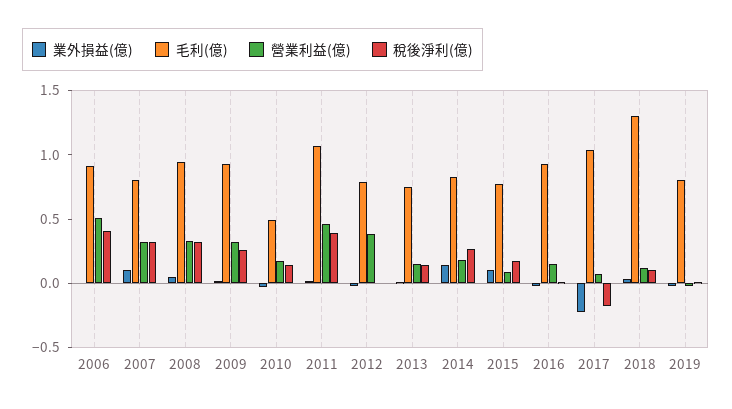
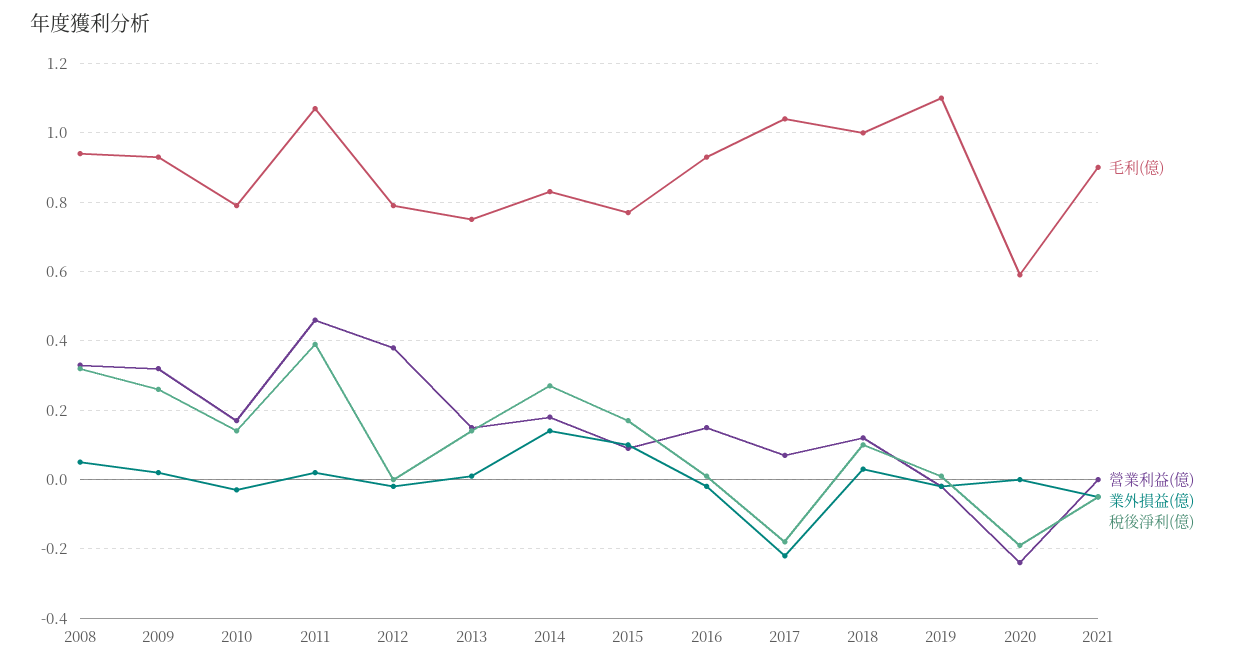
業外損益(億), 2006: 0 -> none
毛利(億), 2006: 0.9 -> none
營業利益(億), 2006: 0.5 -> none
稅後淨利(億), 2006: 0.4 -> none
業外損益(億), 2007: 0.1 -> none
毛利(億), 2007: 0.8 -> none
營業利益(億), 2007: 0.3 -> none
稅後淨利(億), 2007: 0.3 -> none
毛利(億), 2010: 0.5 -> 0.8
毛利(億), 2018: 1.3 -> 1
毛利(億), 2019: 0.8 -> 1.1
毛利(億), 2020: none -> 0.6
營業利益(億), 2020: none -> -0.25
業外損益(億), 2020: none -> 0
稅後淨利(億), 2020: none -> -0.2
毛利(億), 2021: none -> 0.9
營業利益(億), 2021: none -> 0
業外損益(億), 2021: none -> -0.05
稅後淨利(億), 2021: none -> -0.05

